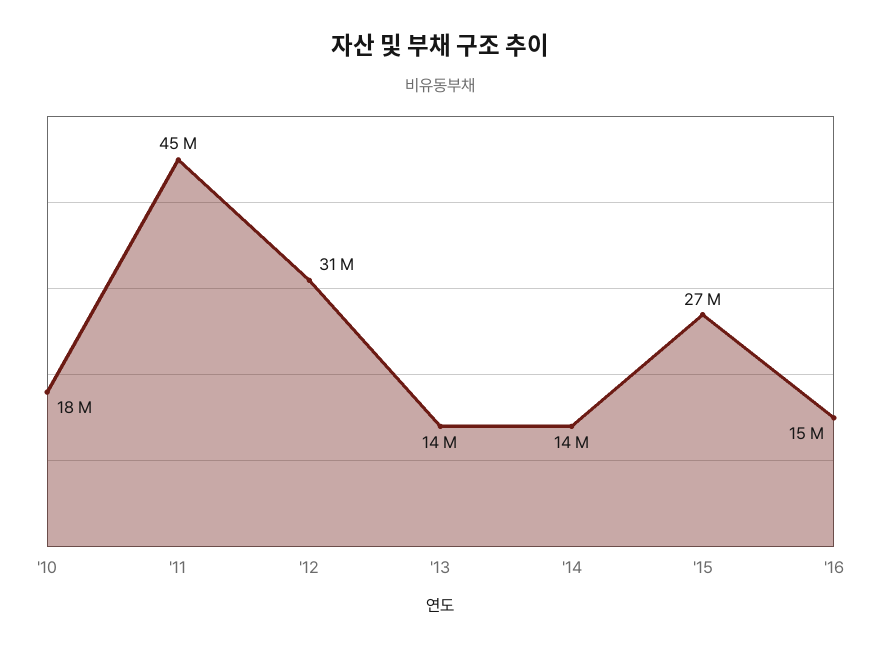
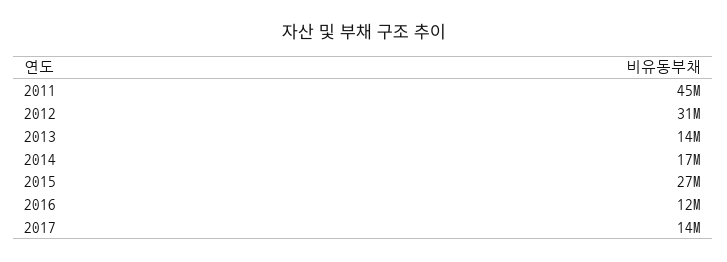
'10: 18000000 -> none
'14: 14000000 -> 17000000
'16: 15000000 -> 12000000
2017: none -> 14000000

